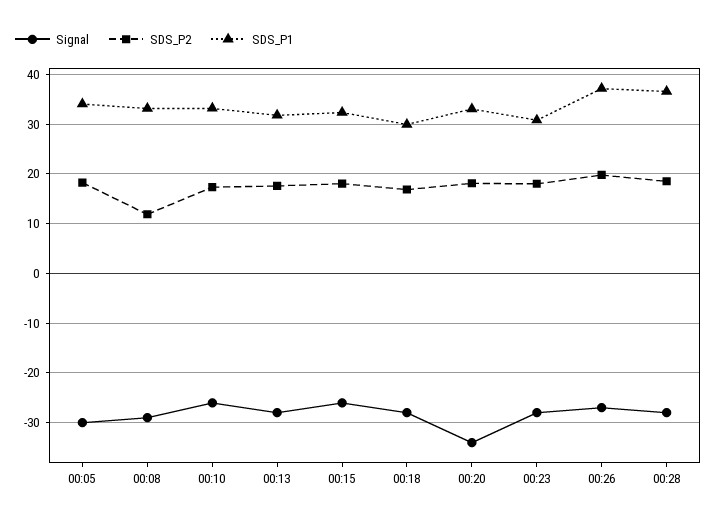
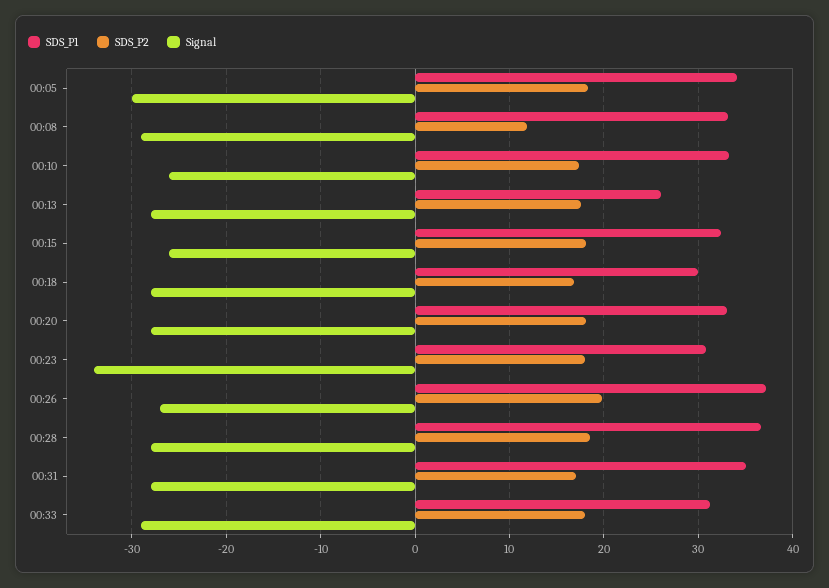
SDS_P1, 00:13: 32 -> 26
Signal, 00:20: -34 -> -28
Signal, 00:23: -28 -> -34
SDS_P1, 00:31: none -> 35
SDS_P2, 00:31: none -> 17
Signal, 00:31: none -> -28
SDS_P1, 00:33: none -> 31
SDS_P2, 00:33: none -> 18
Signal, 00:33: none -> -29

